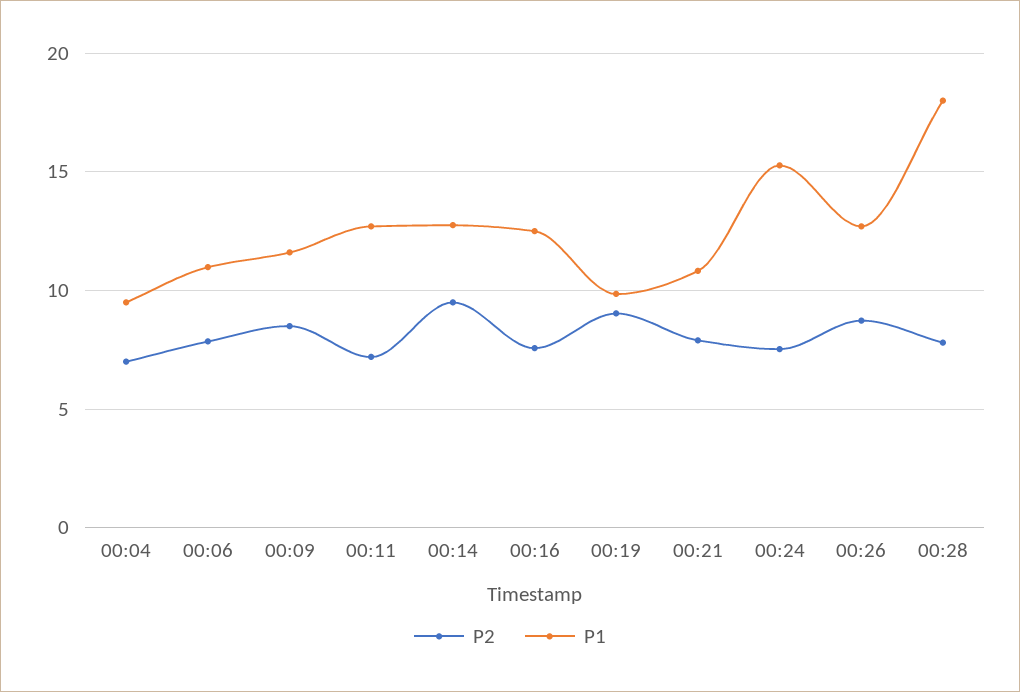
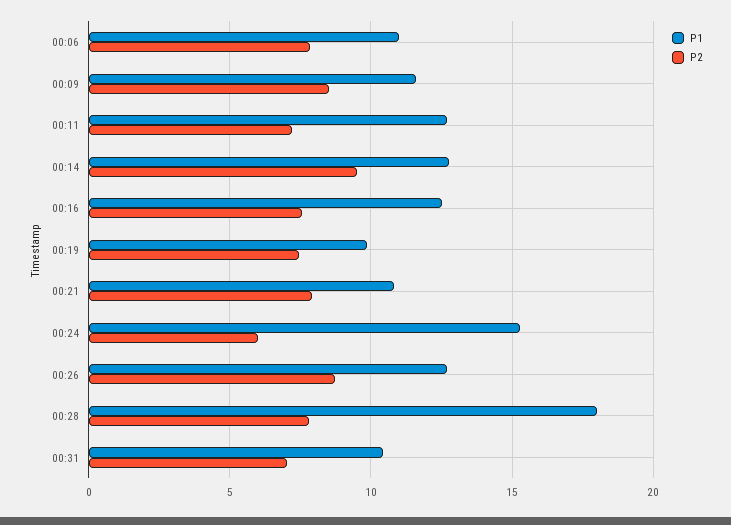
P2, 00:04: 7 -> none
P1, 00:04: 9.5 -> none
P2, 00:19: 9 -> 7.5
P2, 00:24: 7.5 -> 6
P1, 00:31: none -> 10.5
P2, 00:31: none -> 7

